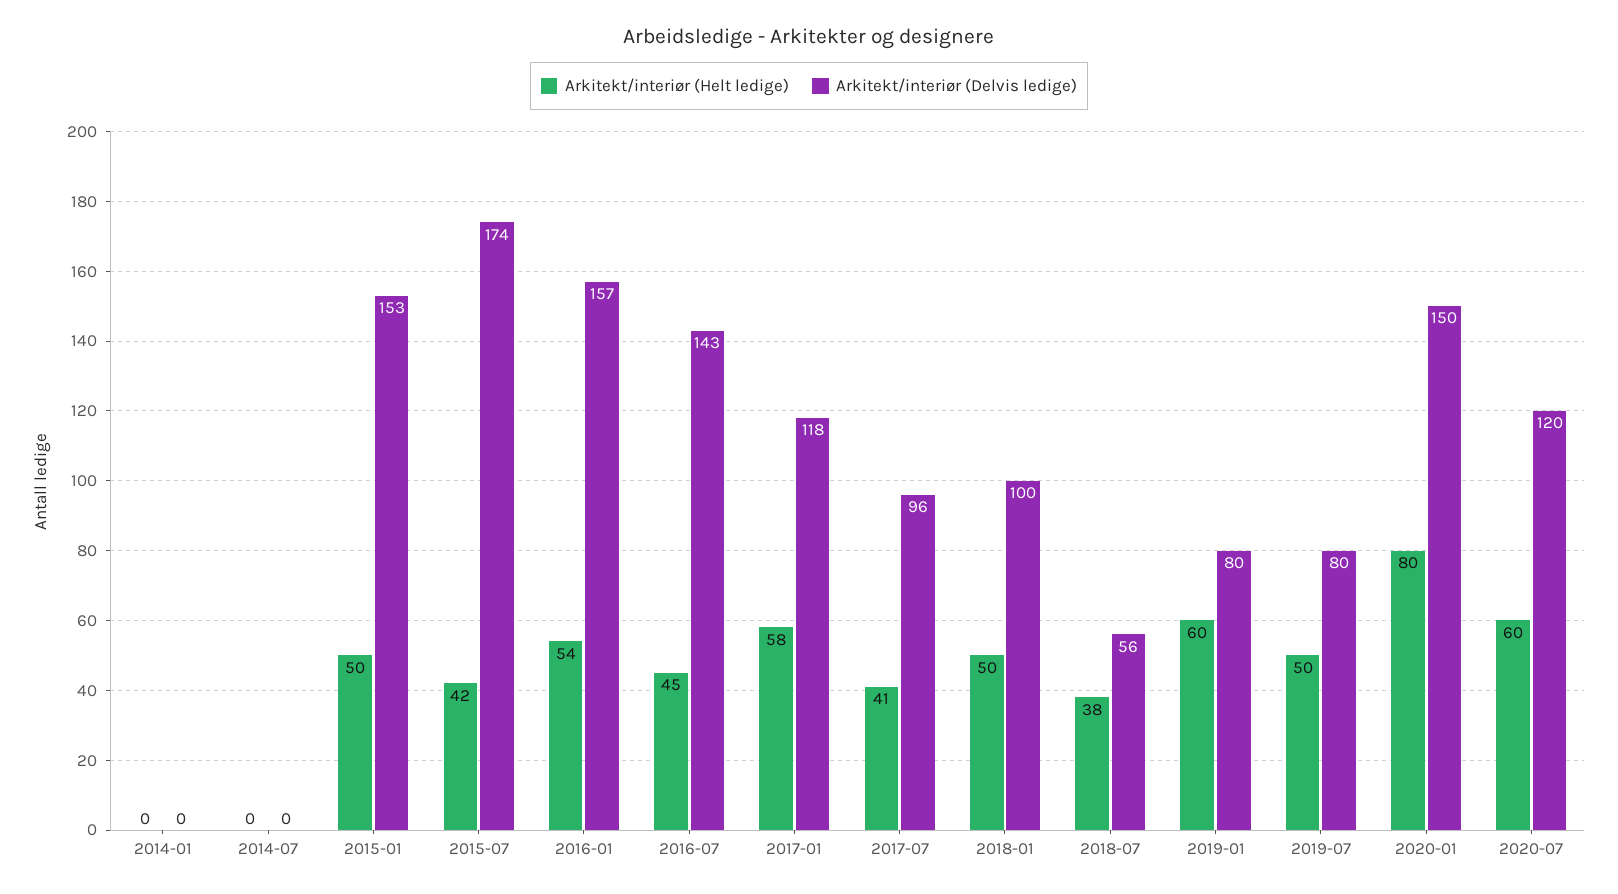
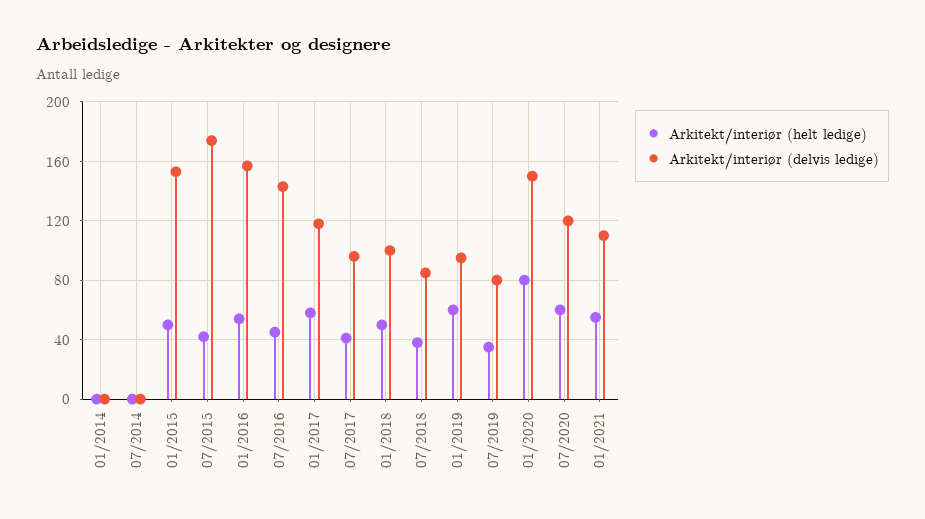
Arkitekt/interiør (Delvis ledige), 2018-07: 56 -> 85
Arkitekt/interiør (Delvis ledige), 2019-01: 80 -> 95
Arkitekt/interiør (Helt ledige), 2019-07: 50 -> 35
Arkitekt/interiør (Helt ledige), 01/2021: none -> 55
Arkitekt/interiør (Delvis ledige), 01/2021: none -> 110

